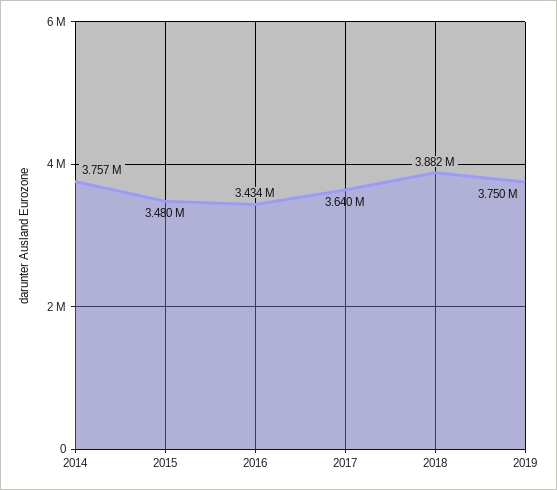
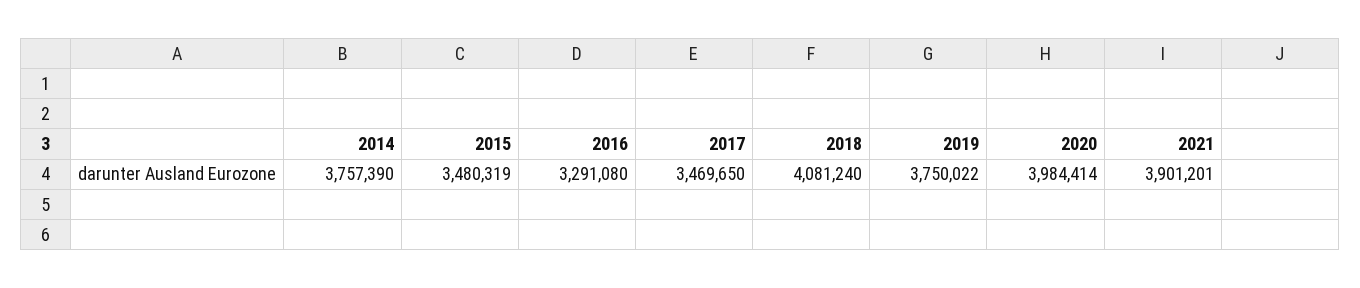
2016: 3434000 -> 3291080
2017: 3640000 -> 3469650
2018: 3882000 -> 4081240
2020: none -> 3984414
2021: none -> 3901201

